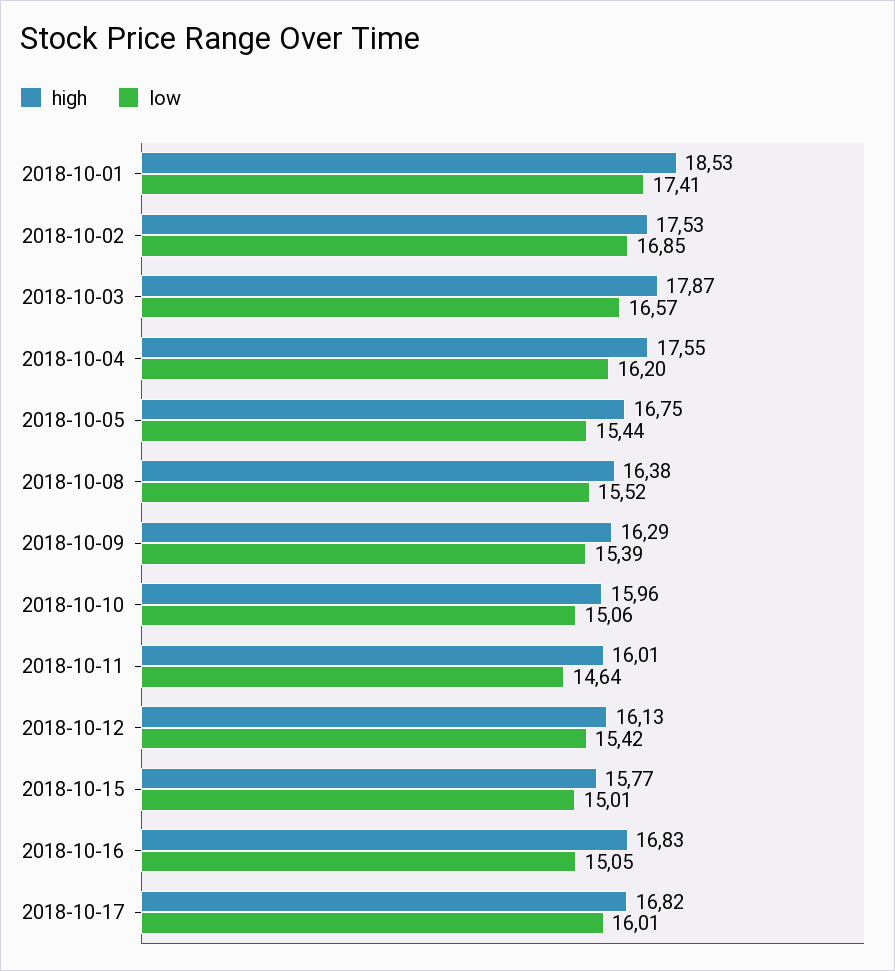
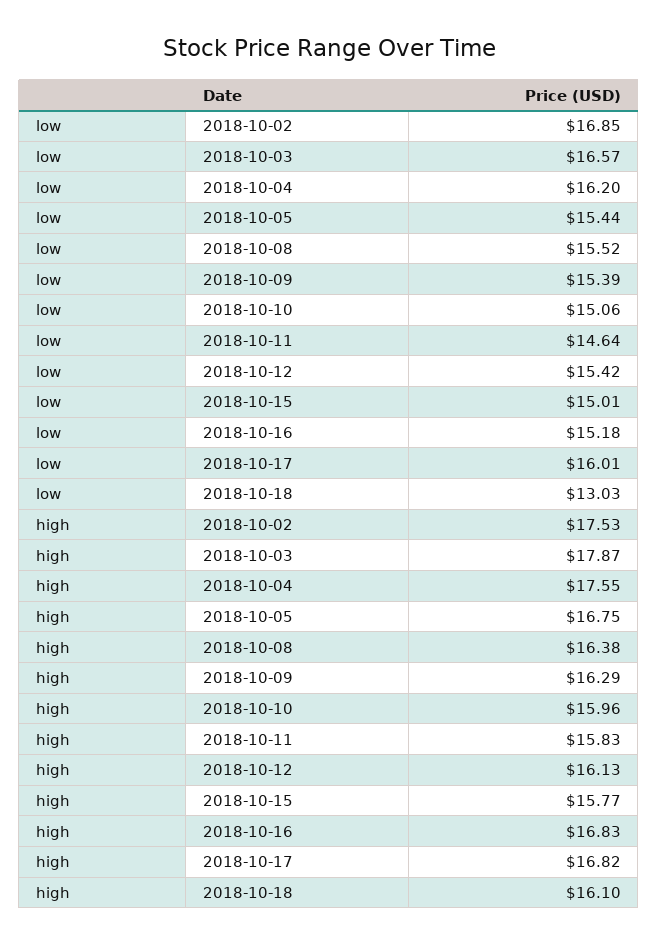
high, 2018-10-01: 18.53 -> none
low, 2018-10-01: 17.41 -> none
high, 2018-10-11: 16.01 -> 15.83
low, 2018-10-16: 15.05 -> 15.18
low, 2018-10-18: none -> 13.03
high, 2018-10-18: none -> 16.1

